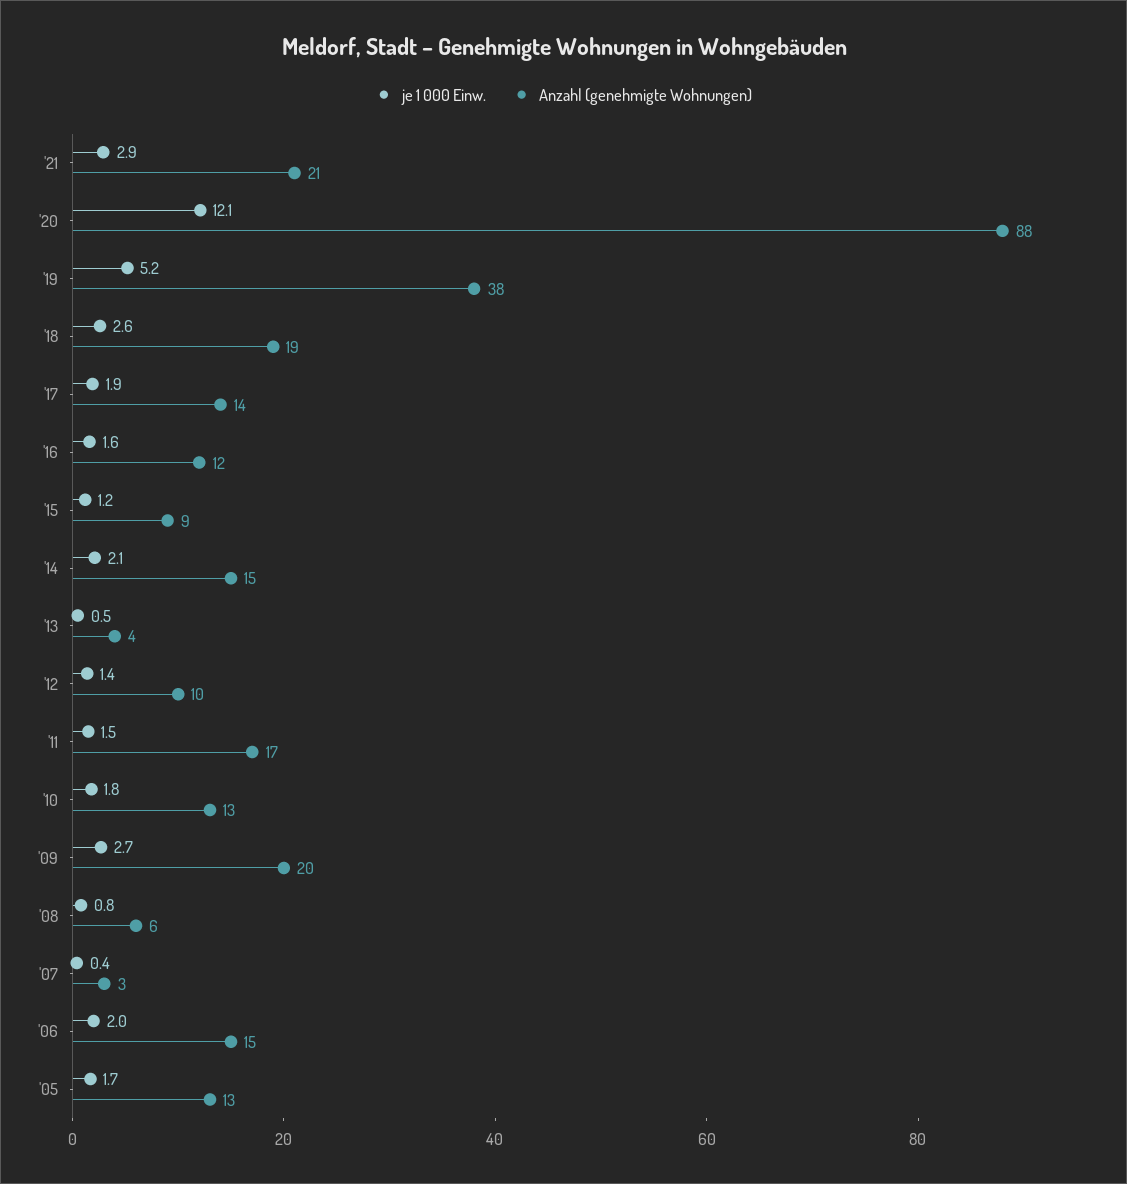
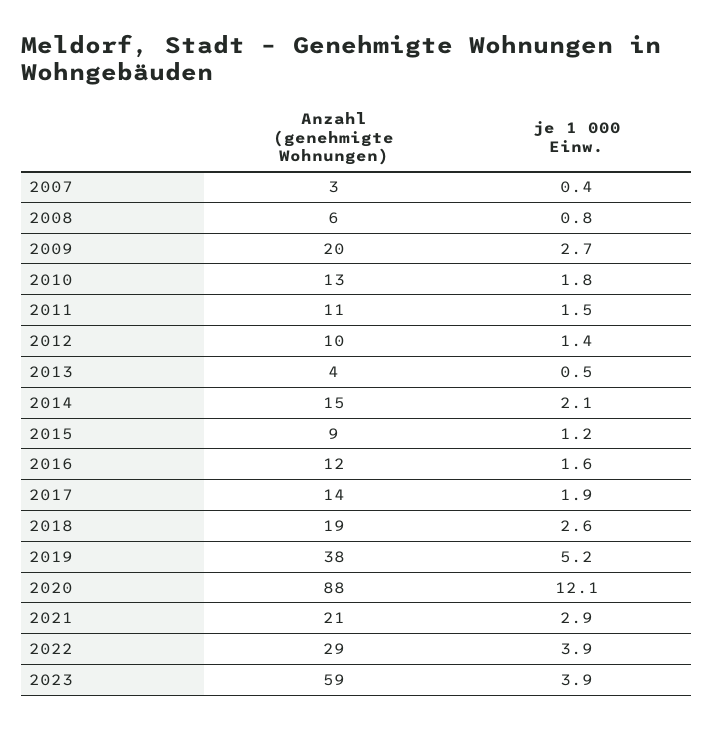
Anzahl (genehmigte Wohnungen), '11: 17 -> 11
je 1 000 Einw., '06: 2 -> none
Anzahl (genehmigte Wohnungen), '06: 15 -> none
je 1 000 Einw., '05: 1.7 -> none
Anzahl (genehmigte Wohnungen), '05: 13 -> none
Anzahl (genehmigte Wohnungen), 2022: none -> 29
je 1 000 Einw., 2022: none -> 3.9
Anzahl (genehmigte Wohnungen), 2023: none -> 59
je 1 000 Einw., 2023: none -> 3.9

